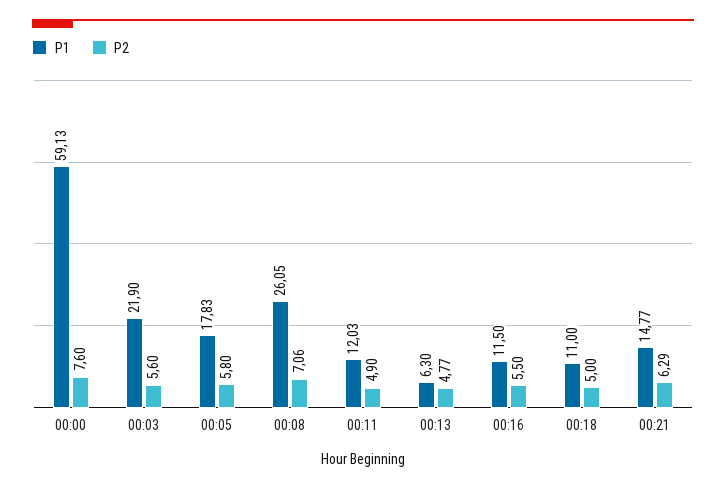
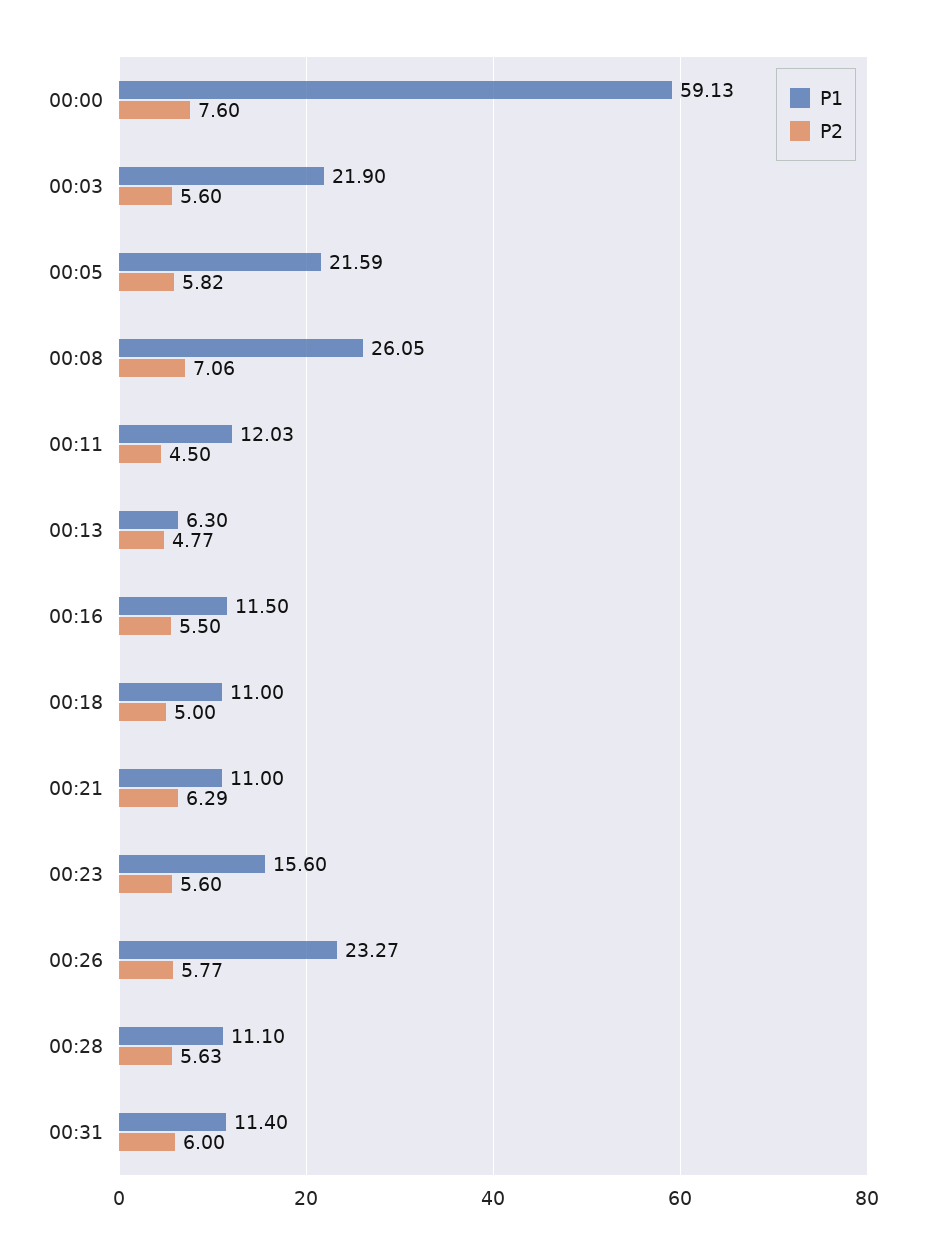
P1, 00:05: 17.83 -> 21.59
P2, 00:05: 5.8 -> 5.82
P2, 00:11: 4.9 -> 4.5
P1, 00:21: 14.77 -> 11
P1, 00:23: none -> 15.6
P2, 00:23: none -> 5.6
P1, 00:26: none -> 23.27
P2, 00:26: none -> 5.77
P1, 00:28: none -> 11.1
P2, 00:28: none -> 5.63
P1, 00:31: none -> 11.4
P2, 00:31: none -> 6

